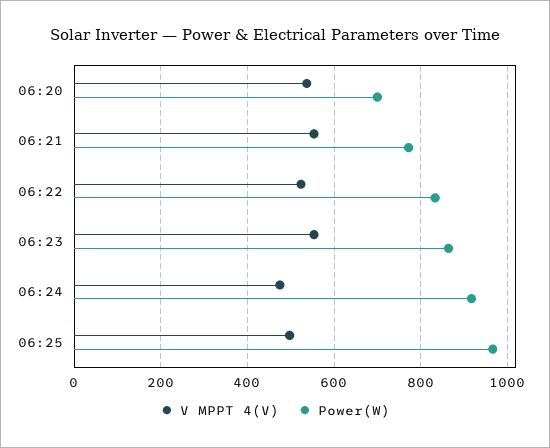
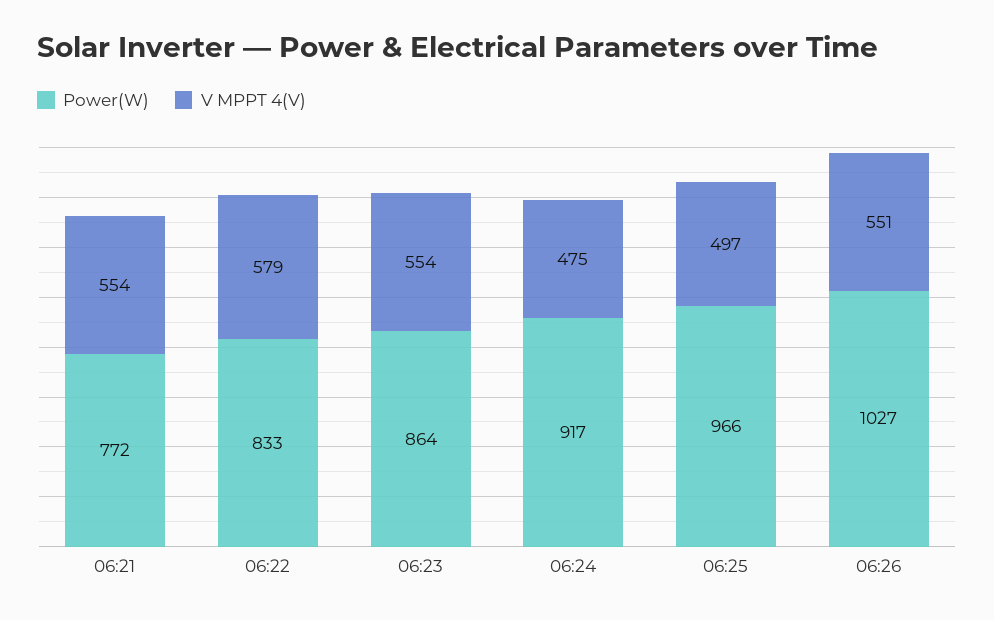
V MPPT 4(V), 06:20: 540 -> none
Power(W), 06:20: 700 -> none
V MPPT 4(V), 06:22: 520 -> 579
Power(W), 06:26: none -> 1027
V MPPT 4(V), 06:26: none -> 551

